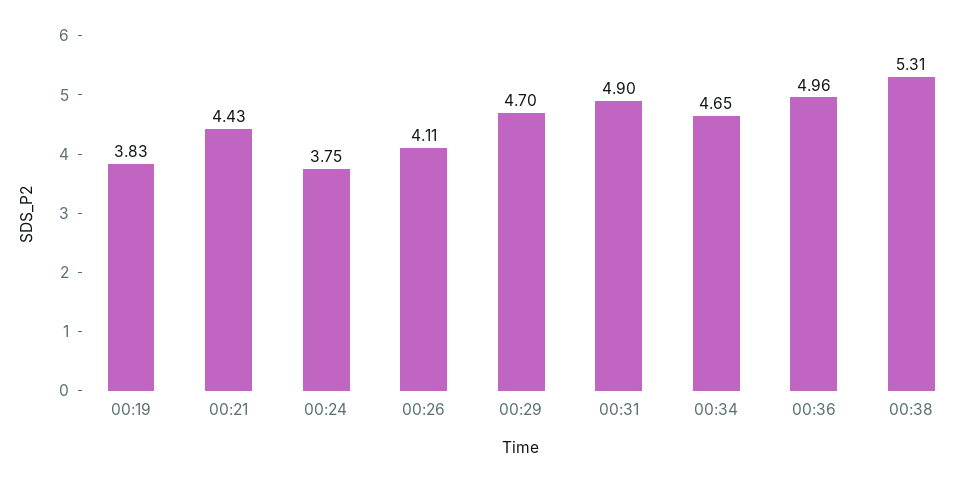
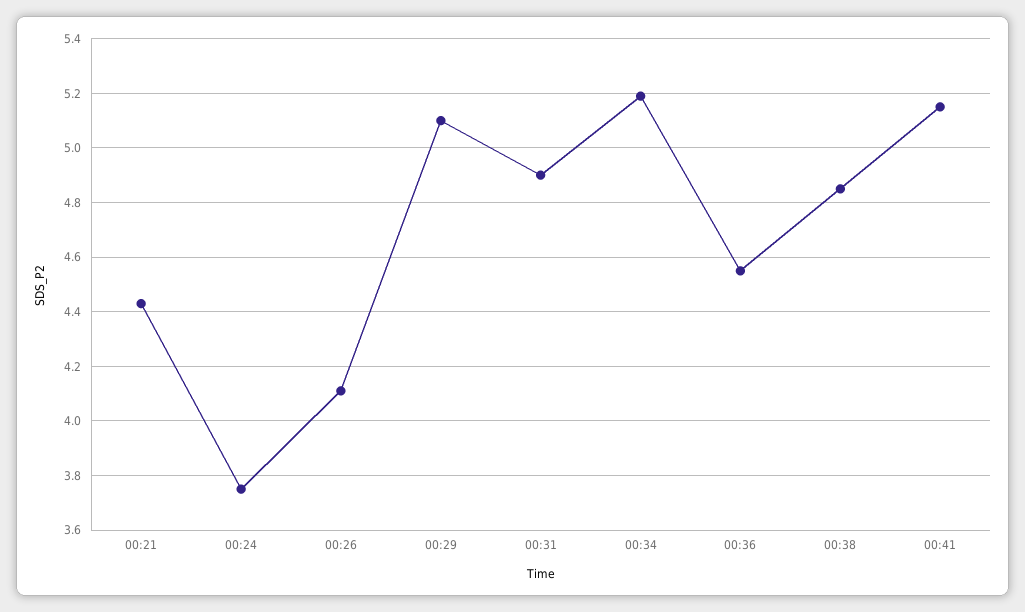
00:19: 3.83 -> none
00:29: 4.7 -> 5.1
00:34: 4.65 -> 5.2
00:36: 4.96 -> 4.55
00:38: 5.31 -> 4.85
00:41: none -> 5.15

